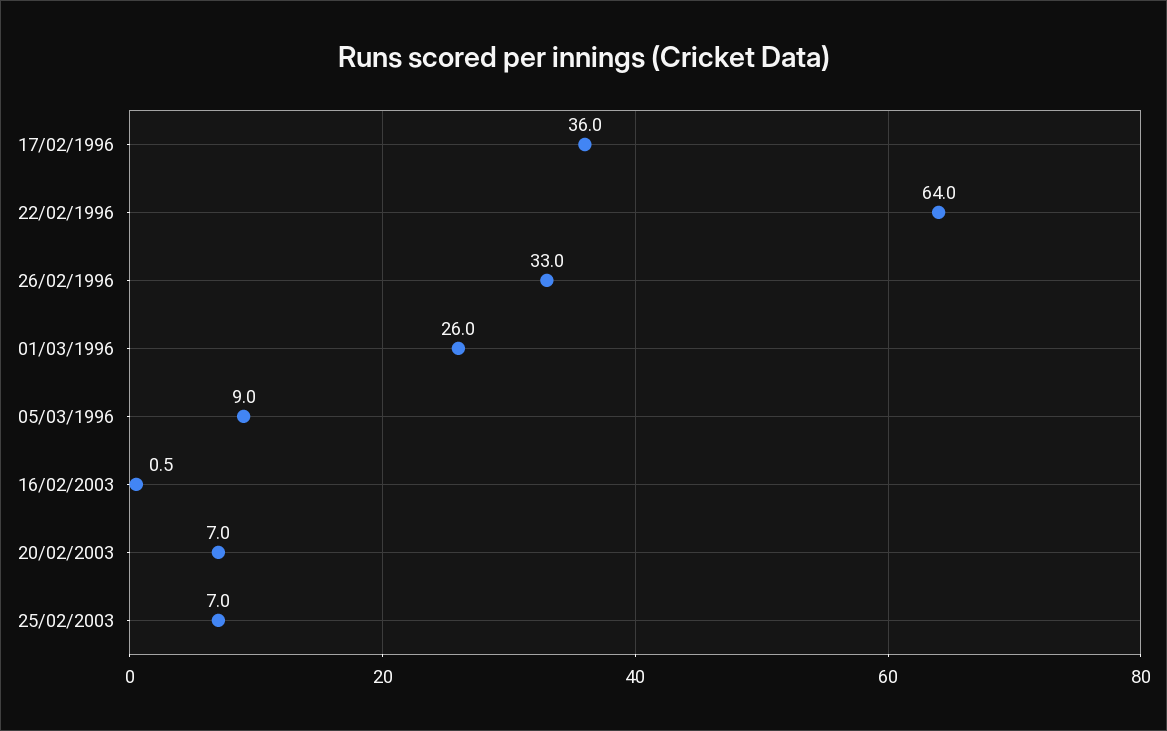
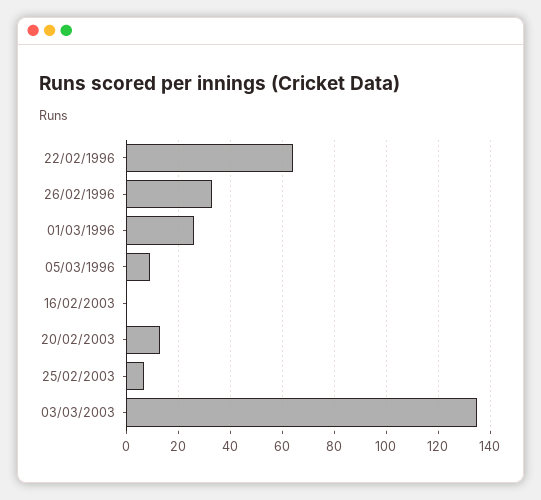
17/02/1996: 36 -> none
20/02/2003: 7 -> 12.5
03/03/2003: none -> 135

